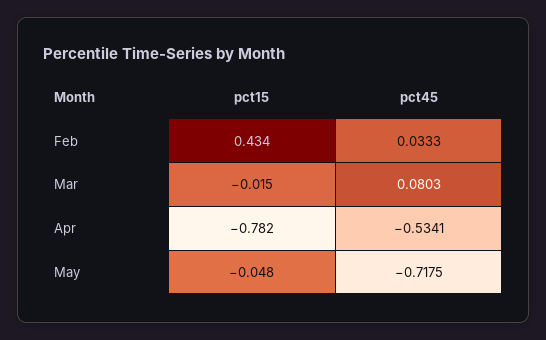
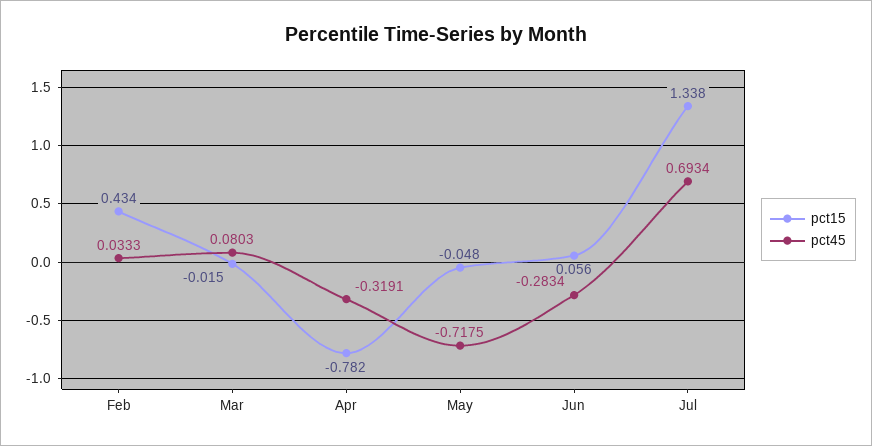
pct45, Apr: -0.5341 -> -0.3191
pct15, Jun: none -> 0.056
pct45, Jun: none -> -0.2834
pct15, Jul: none -> 1.338
pct45, Jul: none -> 0.6934

